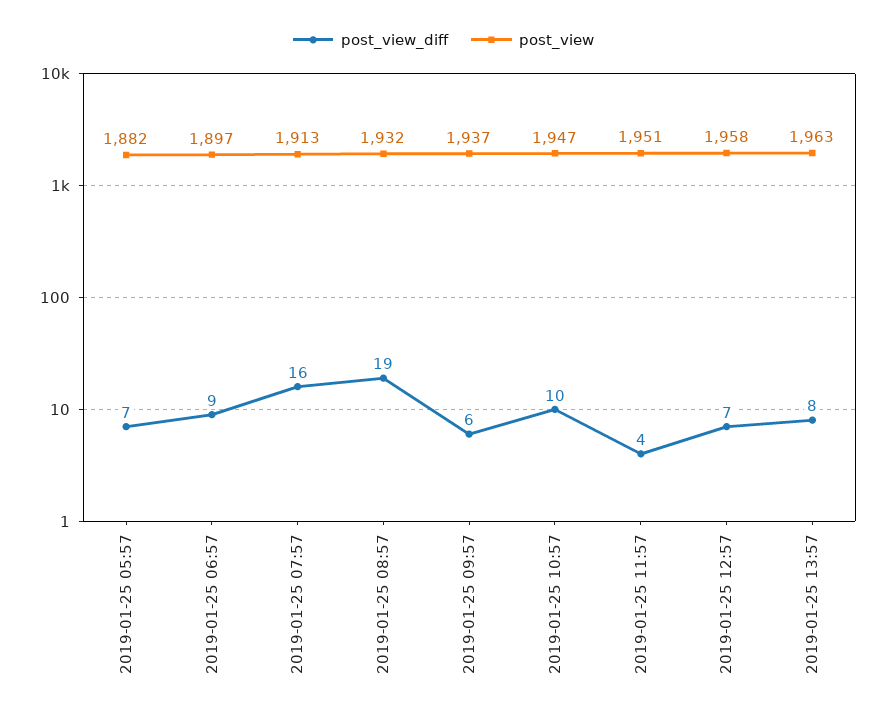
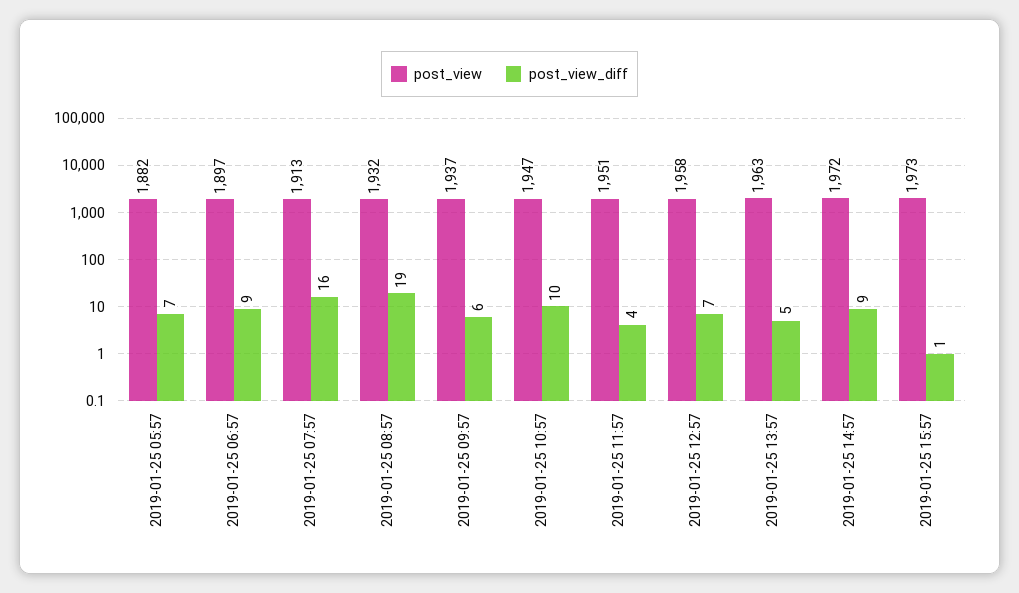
post_view_diff, 2019-01-25 13:57: 8 -> 5
post_view, 2019-01-25 14:57: none -> 1972
post_view_diff, 2019-01-25 14:57: none -> 9
post_view, 2019-01-25 15:57: none -> 1973
post_view_diff, 2019-01-25 15:57: none -> 1

